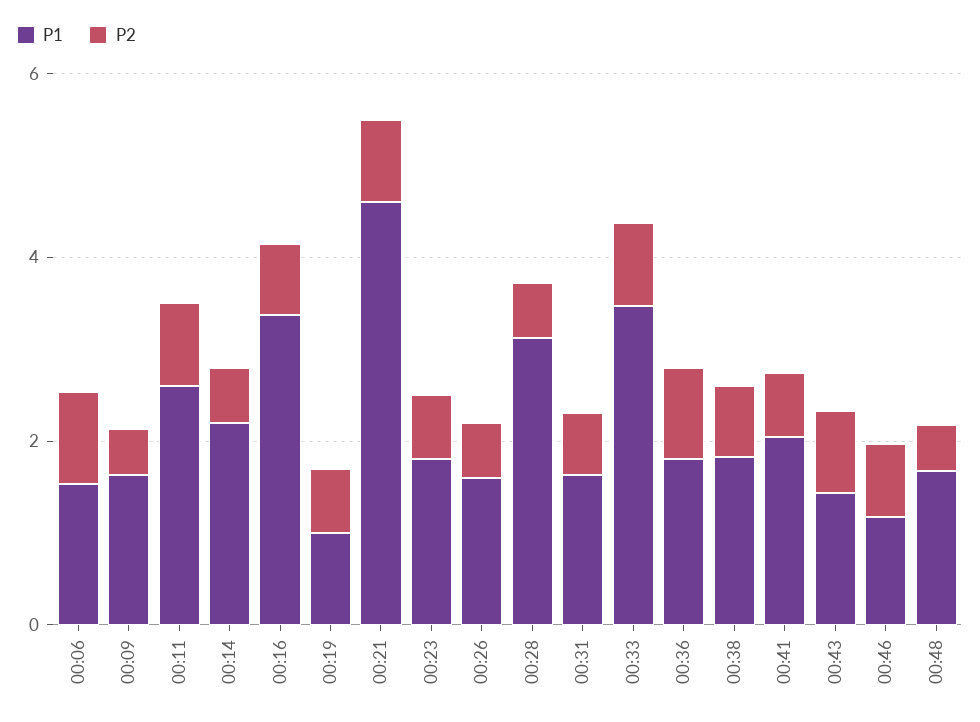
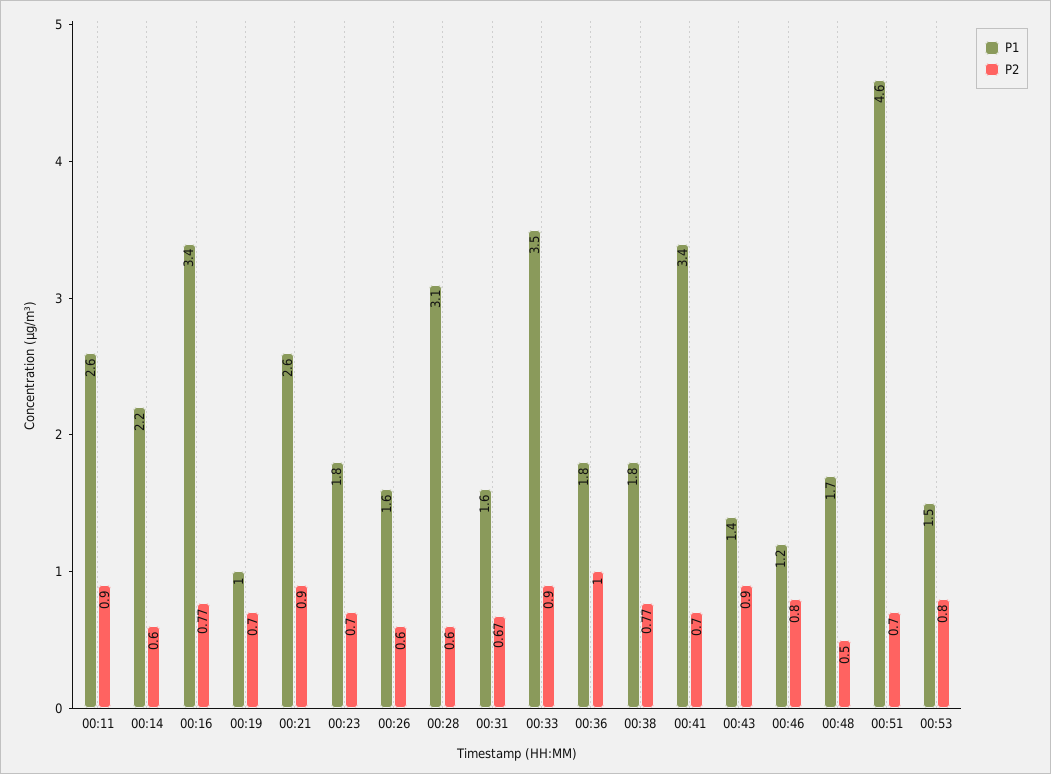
P1, 00:06: 1.5 -> none
P2, 00:06: 1 -> none
P1, 00:09: 1.5 -> none
P2, 00:09: 0.5 -> none
P1, 00:21: 4.5 -> 2.6
P1, 00:41: 2 -> 3.4
P1, 00:51: none -> 4.6
P2, 00:51: none -> 0.7
P1, 00:53: none -> 1.5
P2, 00:53: none -> 0.8

